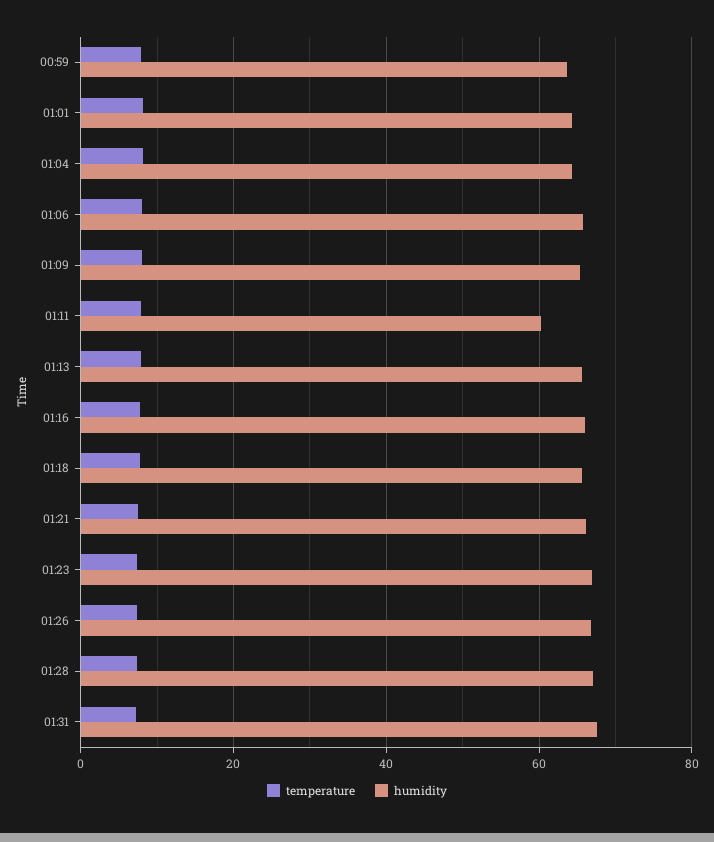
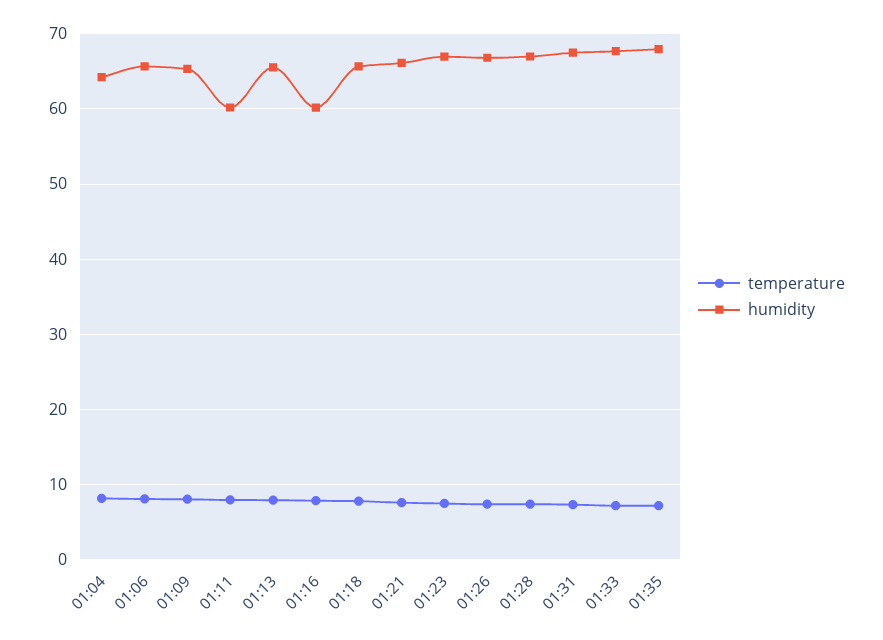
temperature, 00:59: 8 -> none
humidity, 00:59: 64 -> none
temperature, 01:01: 8 -> none
humidity, 01:01: 64 -> none
humidity, 01:16: 66 -> 60
temperature, 01:33: none -> 7
humidity, 01:33: none -> 68
temperature, 01:35: none -> 7
humidity, 01:35: none -> 68

